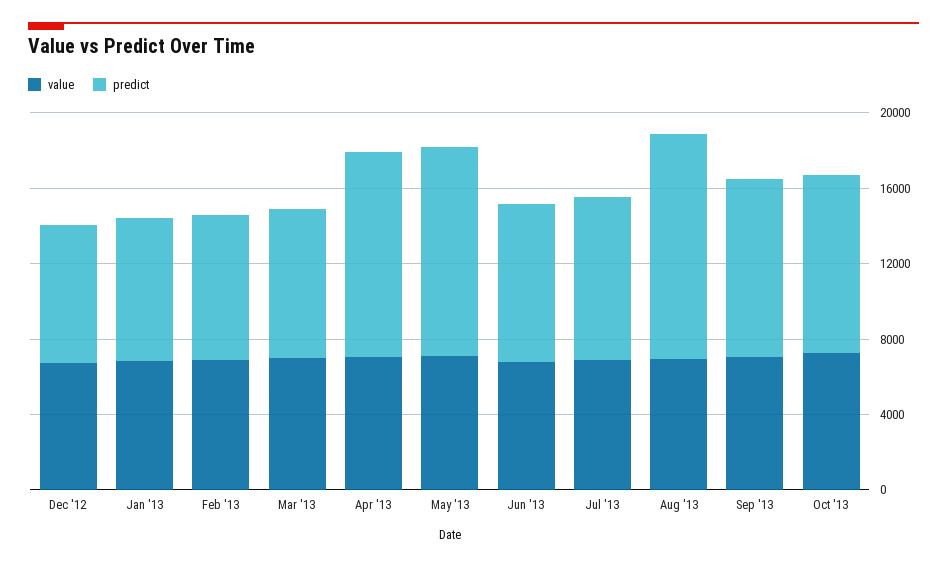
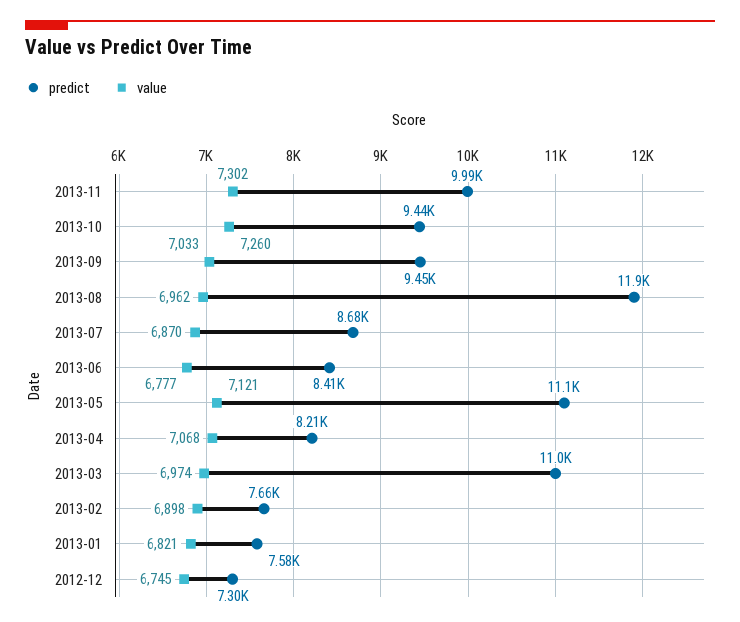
predict, Mar '13: 8000 -> 11000
predict, Apr '13: 11000 -> 8210
predict, 2013-11: none -> 9990
value, 2013-11: none -> 7302

